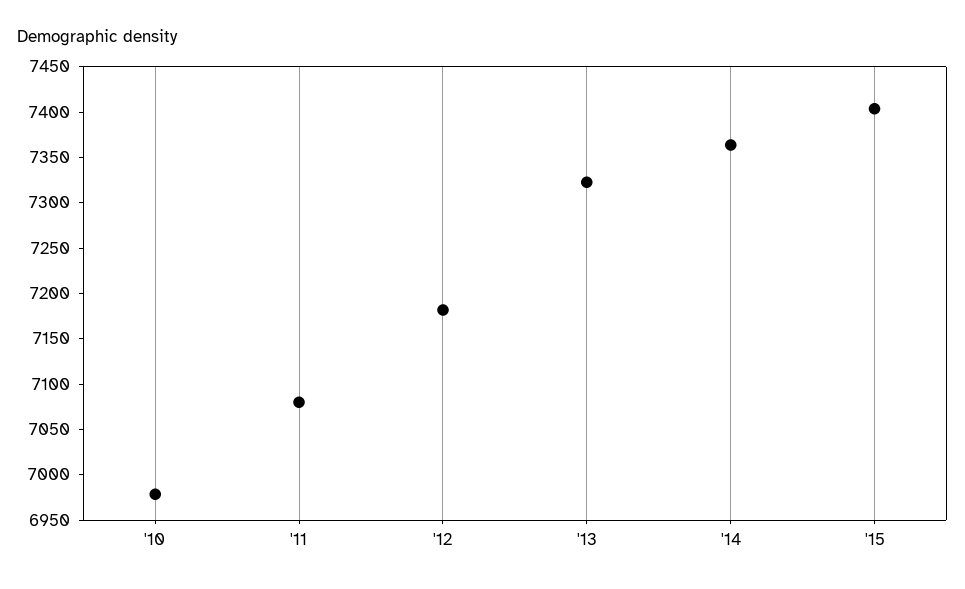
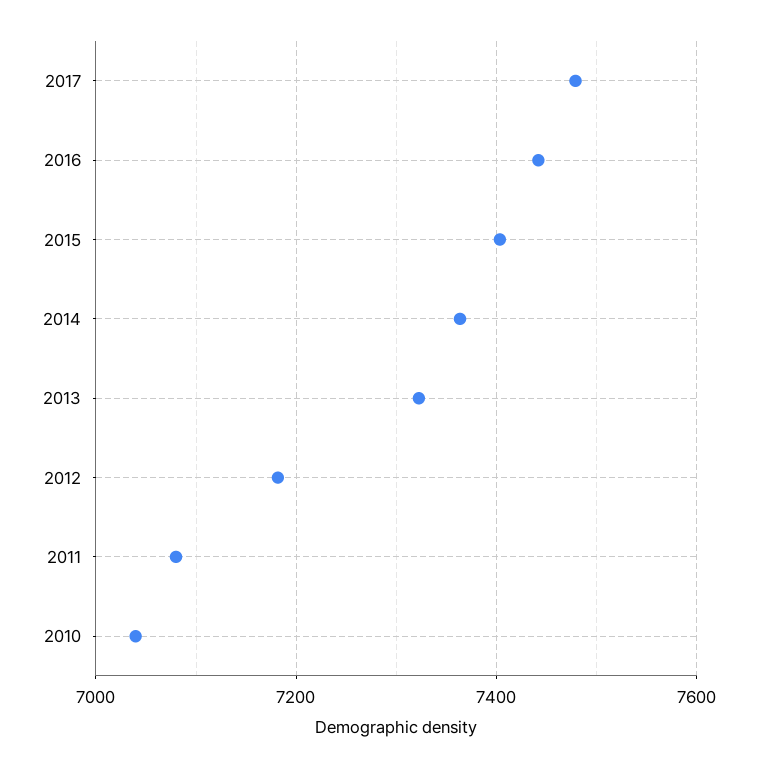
'10: 6980 -> 7040
2017: none -> 7480
2016: none -> 7440

